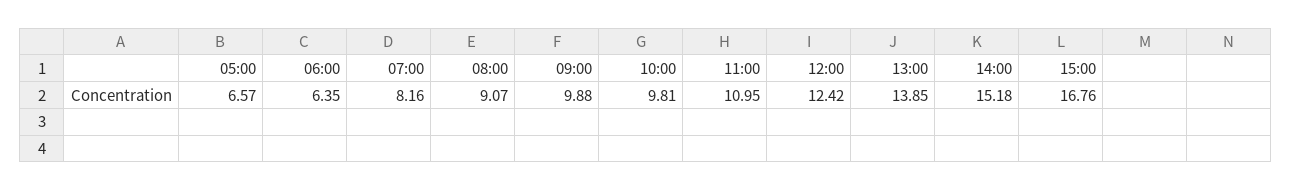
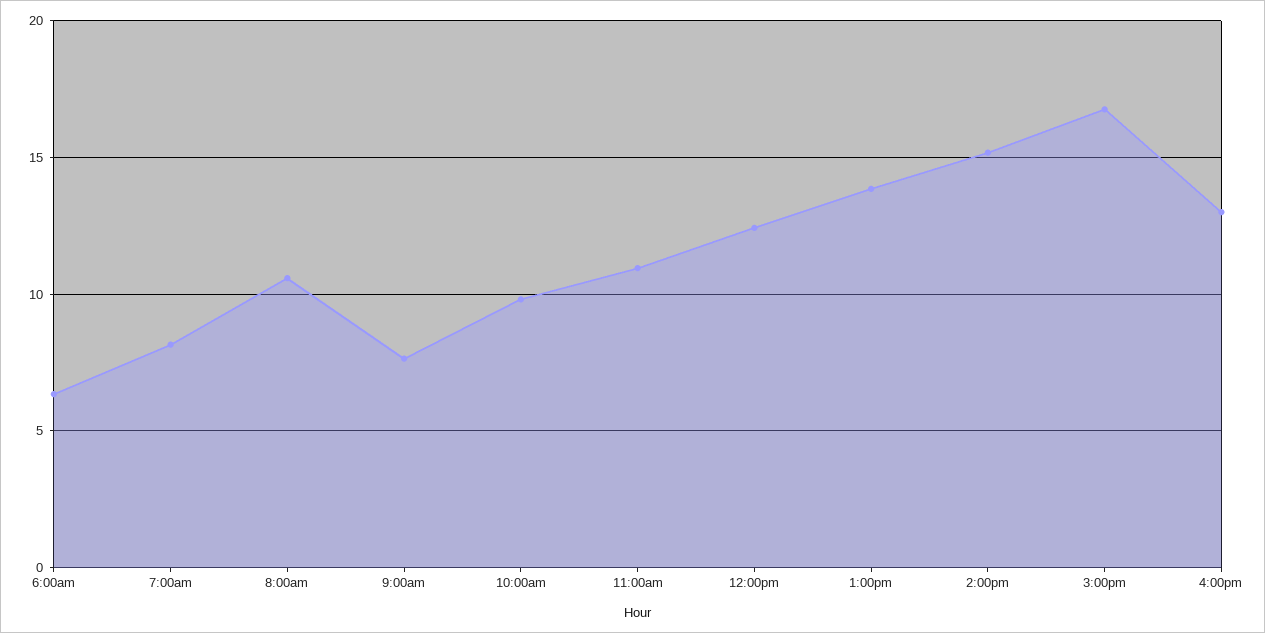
05:00: 6.57 -> none
08:00: 9.07 -> 10.5
09:00: 9.88 -> 7.5
4:00pm: none -> 13

